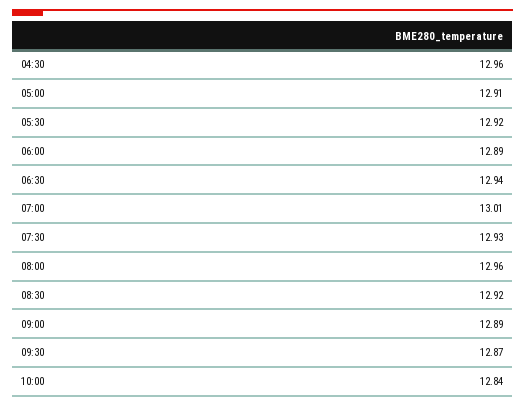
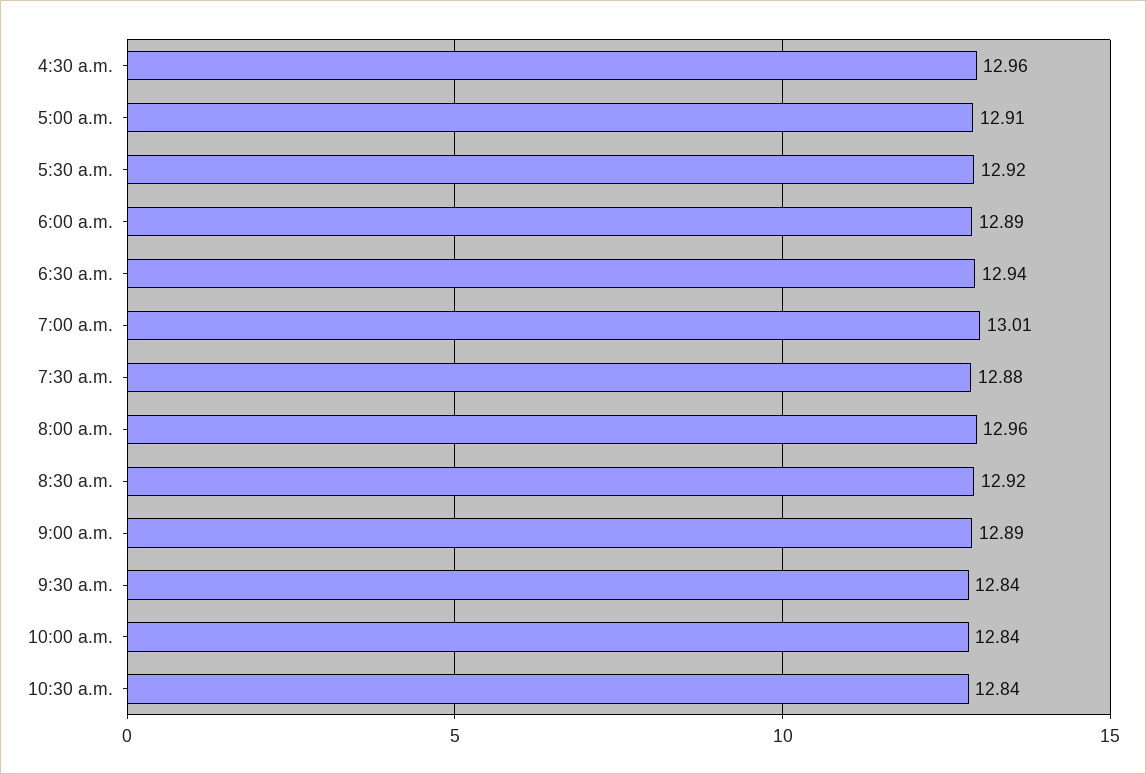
07:30: 12.93 -> 12.88
09:30: 12.87 -> 12.84
10:30 a.m.: none -> 12.84

